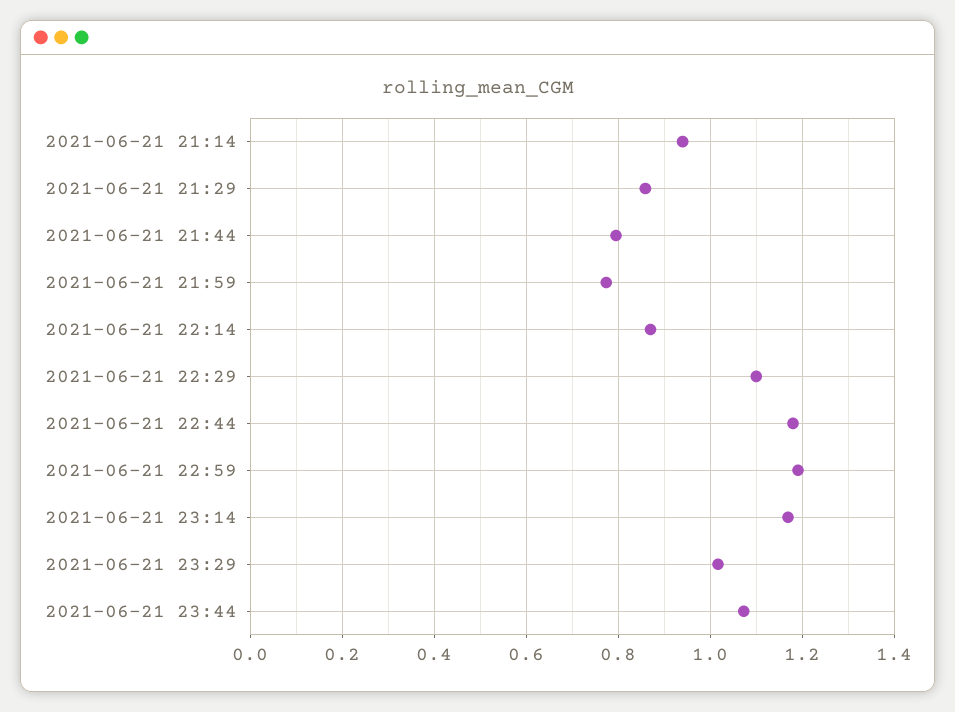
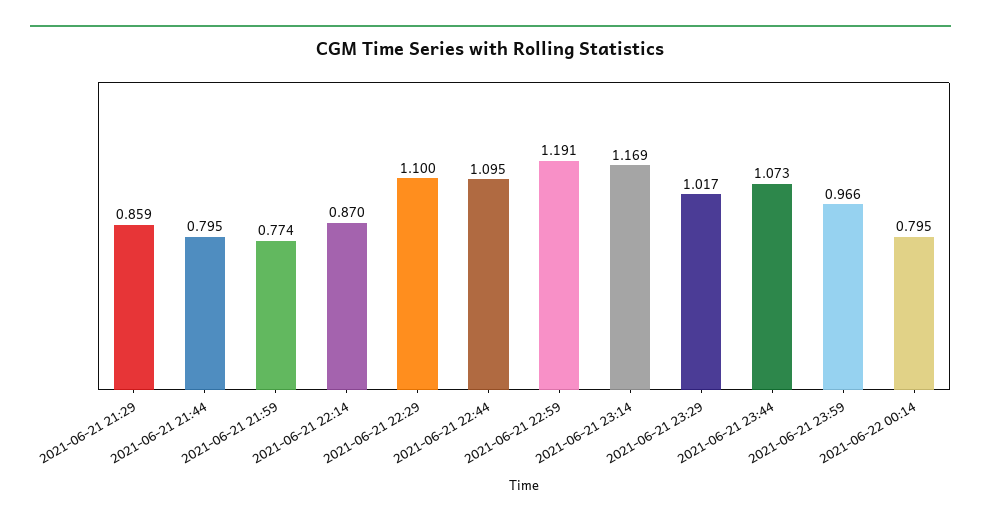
2021-06-21 21:14: 0.94 -> none
2021-06-21 22:44: 1.18 -> 1.095
2021-06-21 23:59: none -> 0.966
2021-06-22 00:14: none -> 0.795

